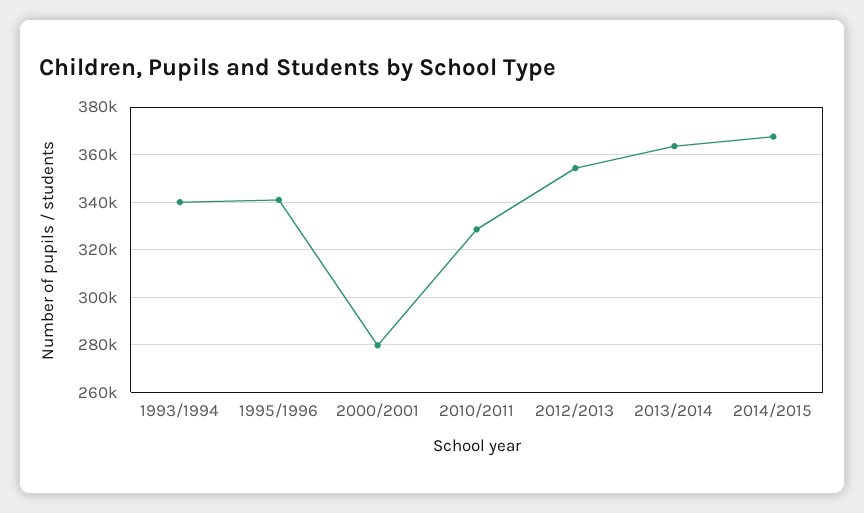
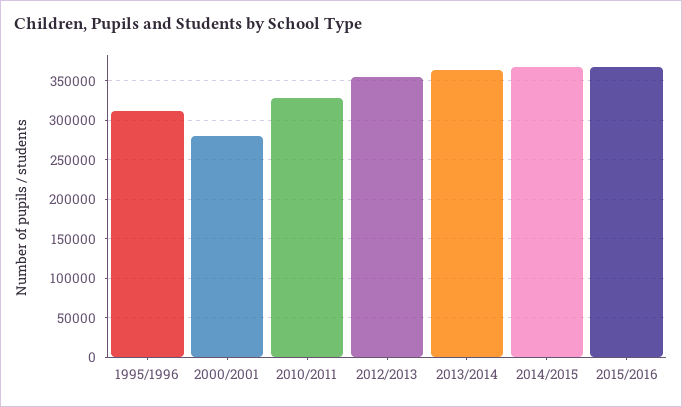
1993/1994: 340000 -> none
1995/1996: 340000 -> 310000
2015/2016: none -> 370000

